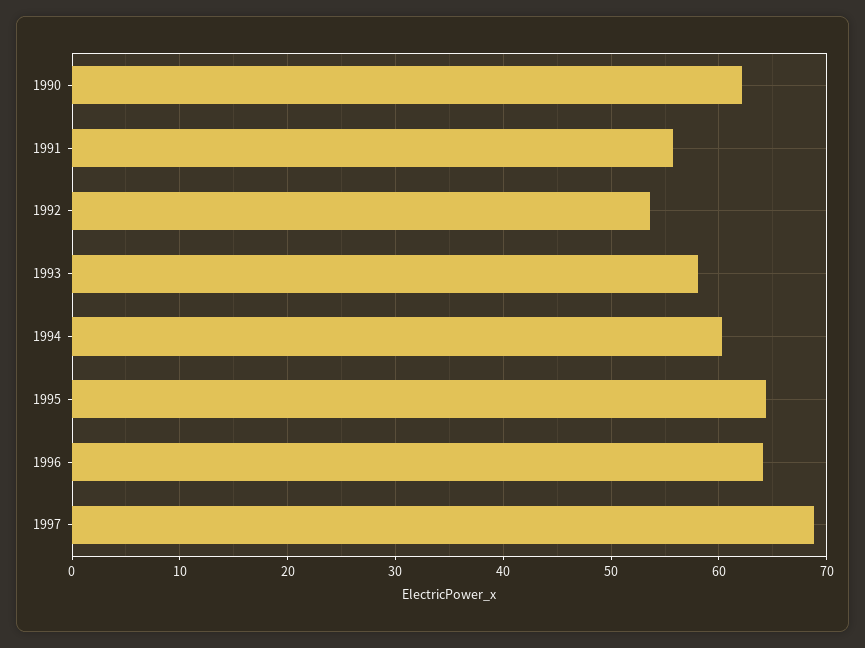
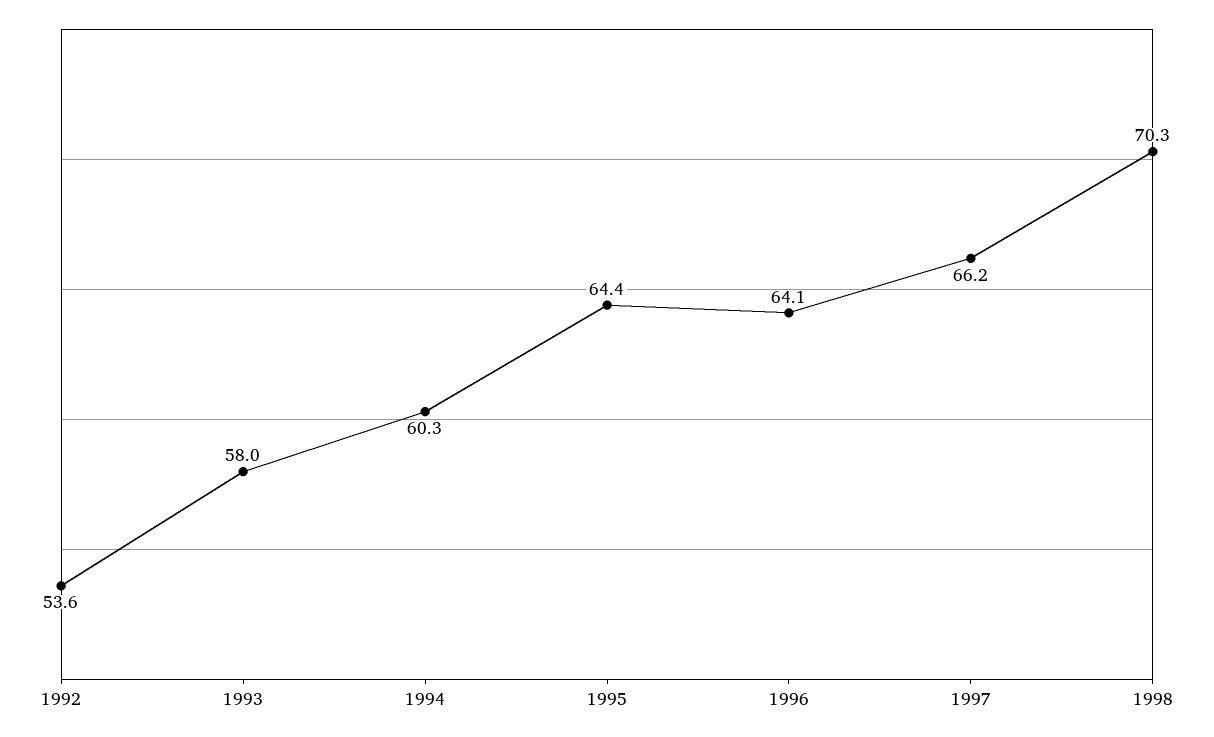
1990: 62 -> none
1991: 56 -> none
1997: 69 -> 66.2
1998: none -> 70.3

